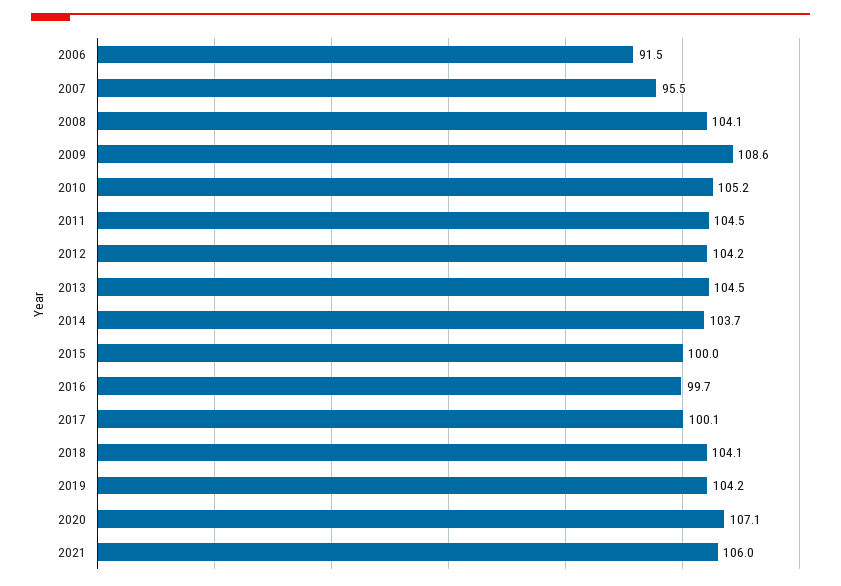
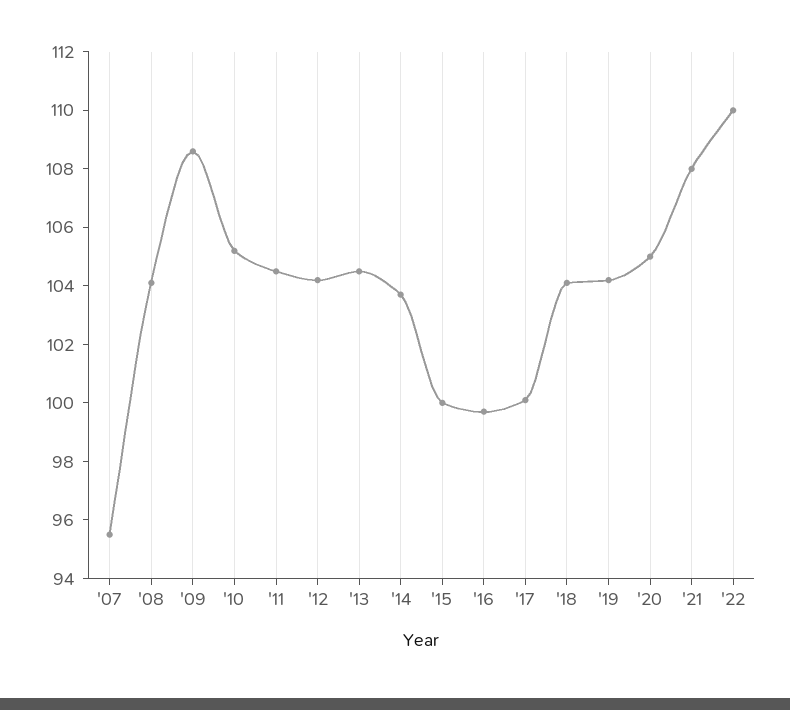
2006: 91.5 -> none
2020: 107.1 -> 105
2021: 106 -> 108
'22: none -> 110

